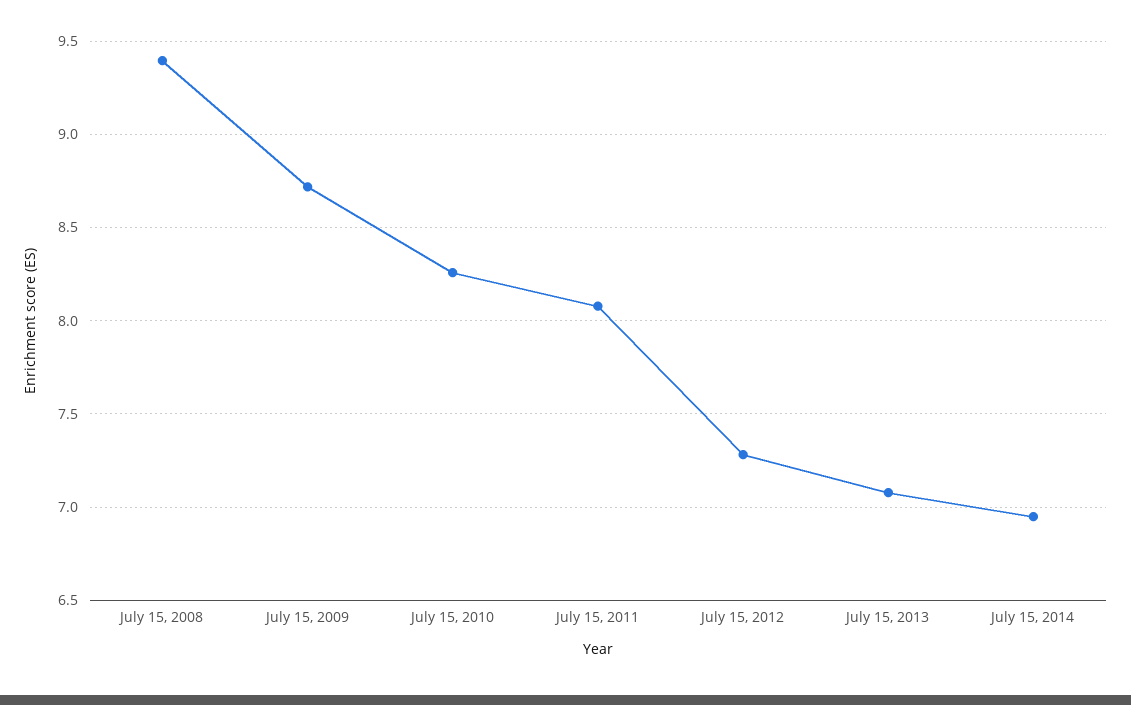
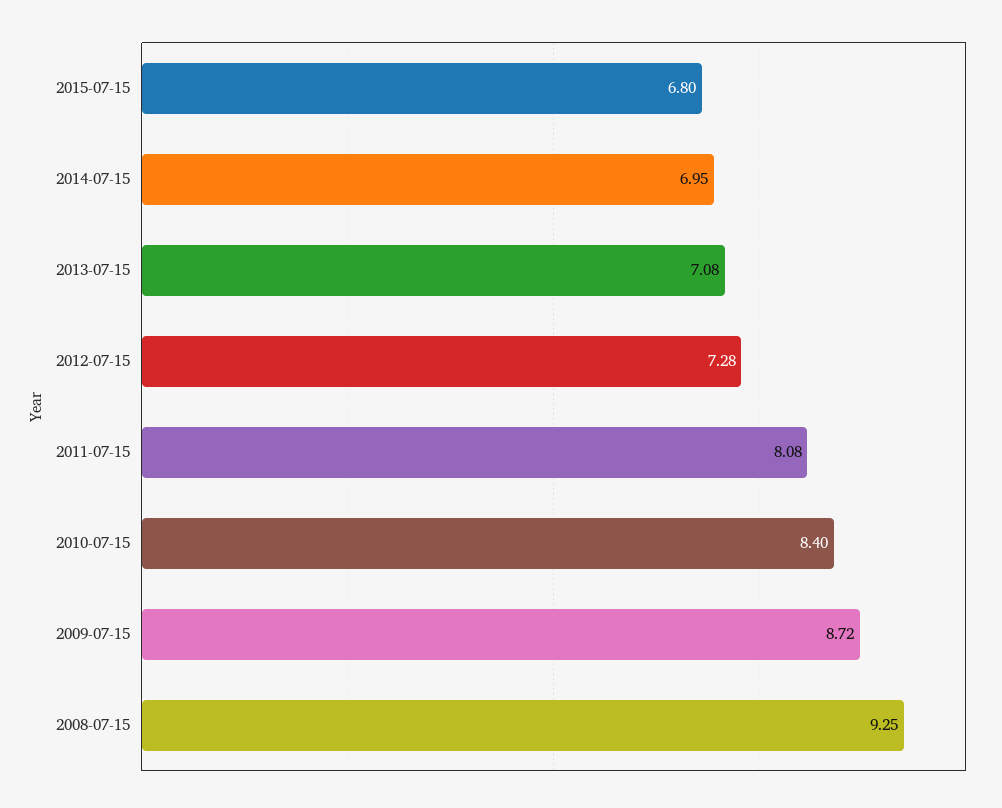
July 15, 2008: 9.4 -> 9.25
July 15, 2010: 8.25 -> 8.4
2015-07-15: none -> 6.8

